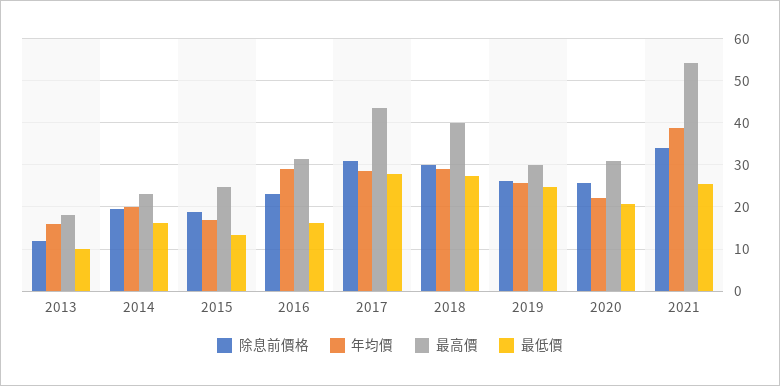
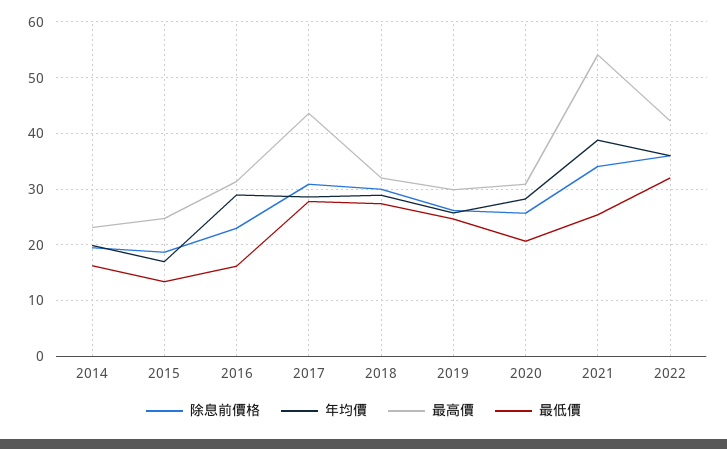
除息前價格, 2013: 12 -> none
年均價, 2013: 16 -> none
最高價, 2013: 18 -> none
最低價, 2013: 10 -> none
最高價, 2018: 40 -> 32
年均價, 2020: 22 -> 28
除息前價格, 2022: none -> 36
年均價, 2022: none -> 36
最高價, 2022: none -> 42
最低價, 2022: none -> 32

